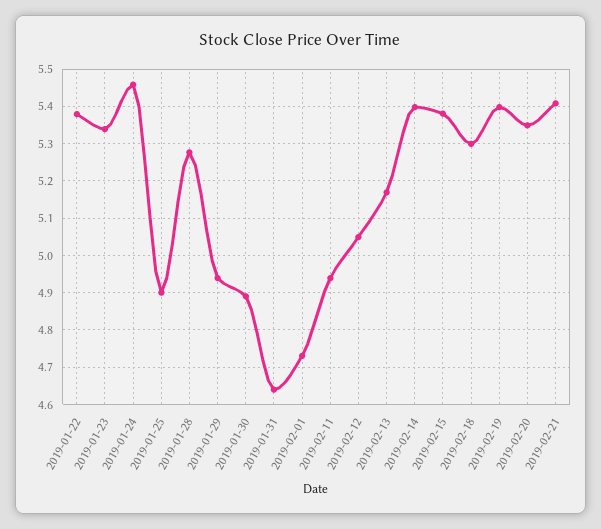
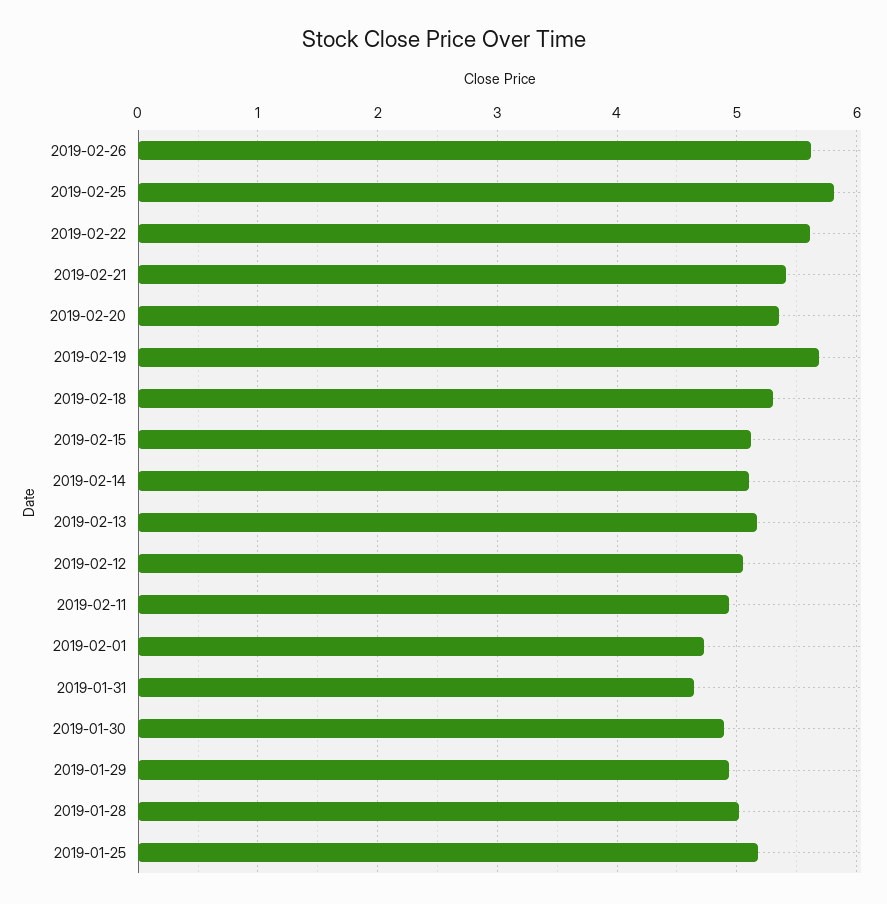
2019-01-22: 5.38 -> none
2019-01-23: 5.34 -> none
2019-01-24: 5.46 -> none
2019-01-25: 4.9 -> 5.2
2019-01-28: 5.28 -> 5
2019-02-14: 5.4 -> 5.1
2019-02-15: 5.38 -> 5.1
2019-02-19: 5.4 -> 5.7
2019-02-26: none -> 5.6
2019-02-25: none -> 5.8
2019-02-22: none -> 5.6

